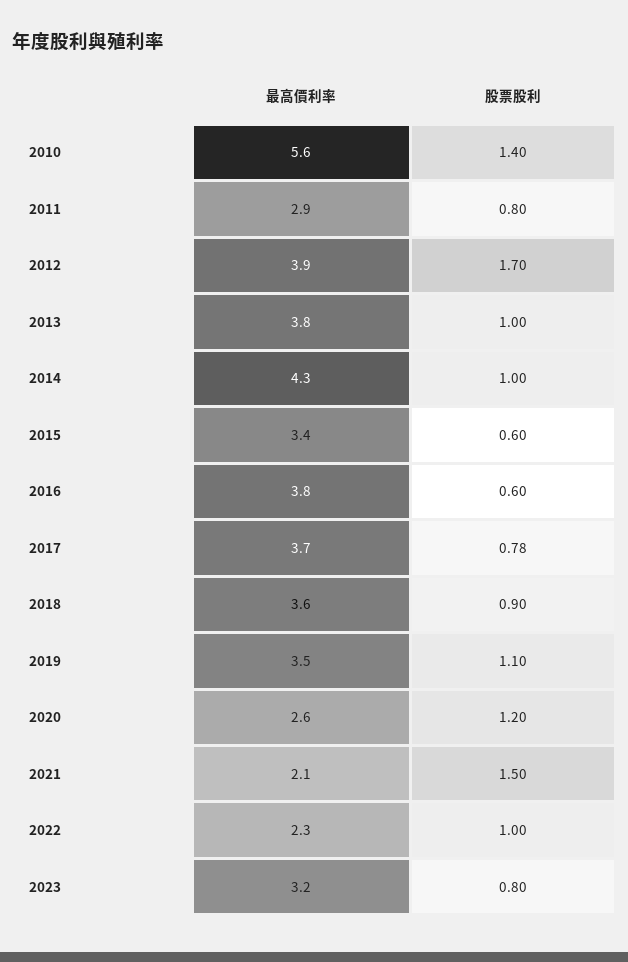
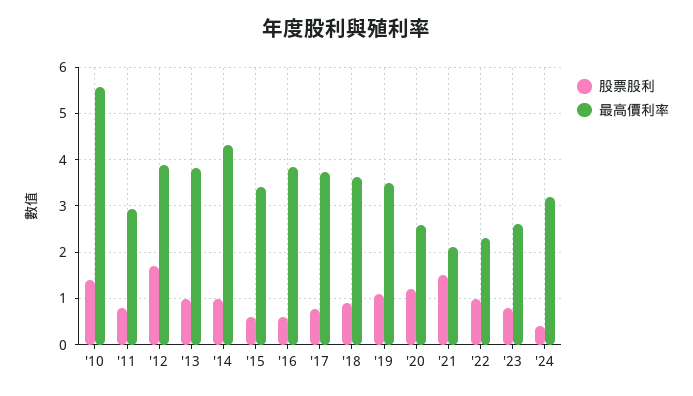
最高價利率, 2023: 3.2 -> 2.6
股票股利, '24: none -> 0.4
最高價利率, '24: none -> 3.2

